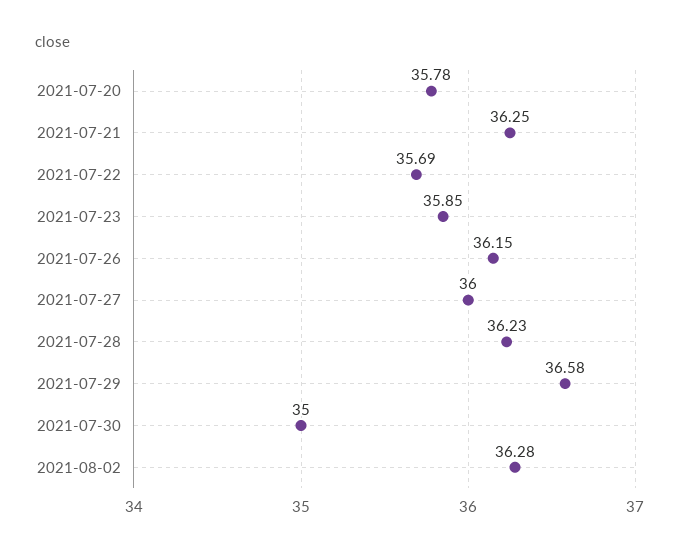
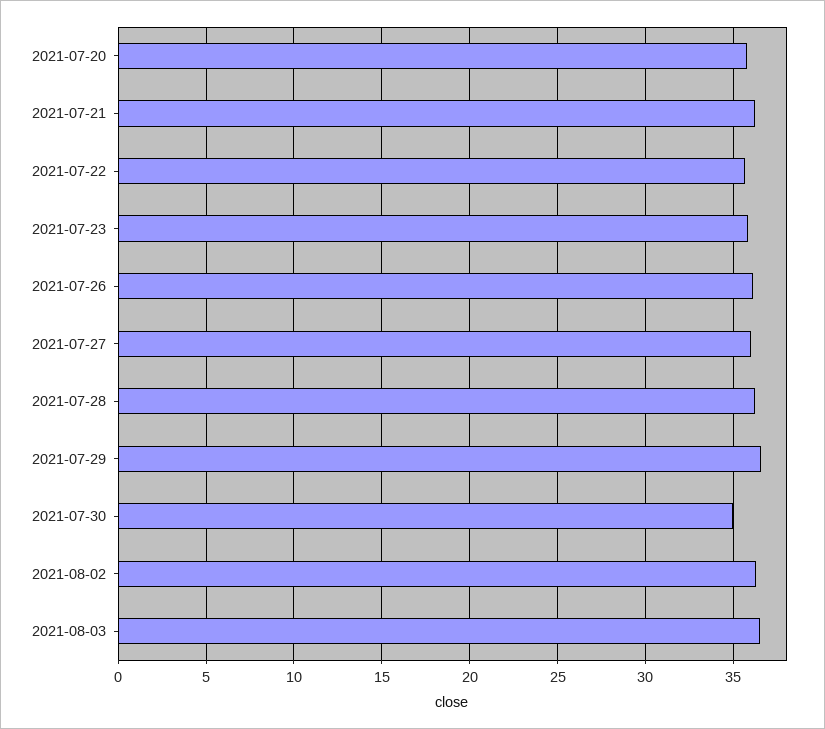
2021-08-03: none -> 36.5

